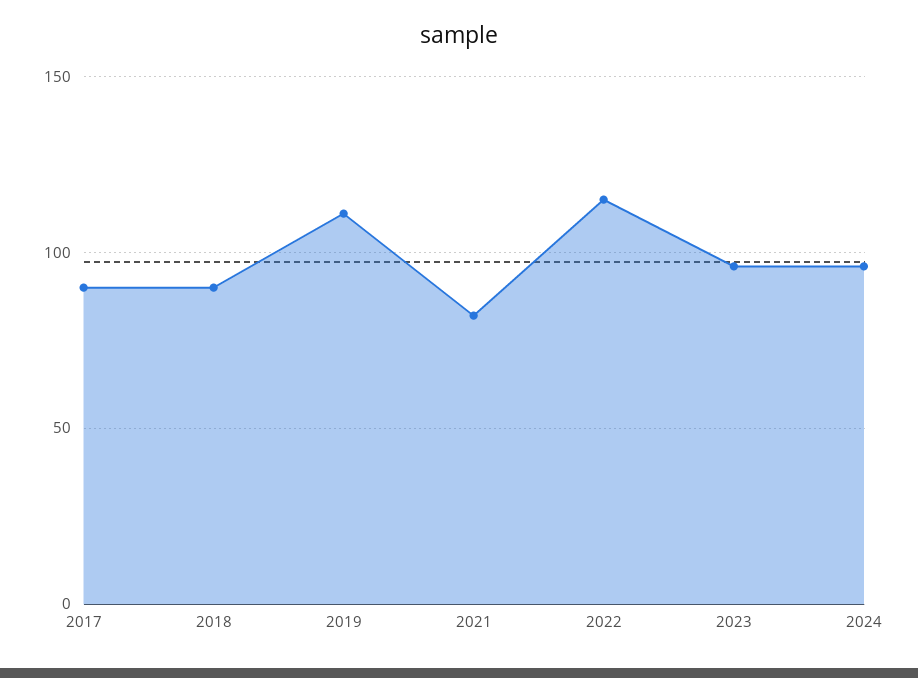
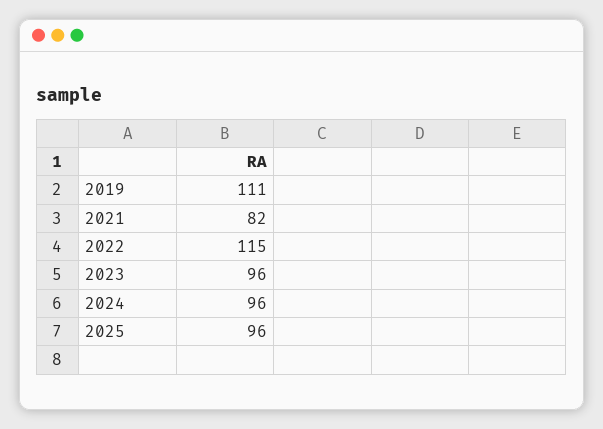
2017: 90 -> none
2018: 90 -> none
2025: none -> 96

